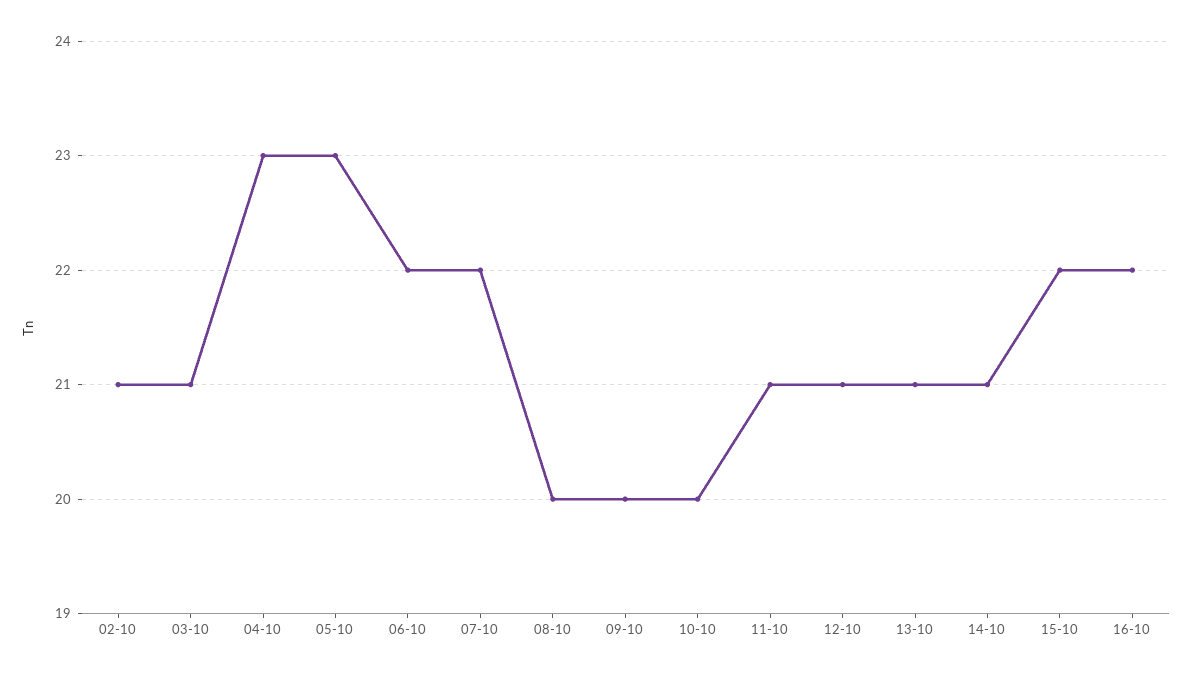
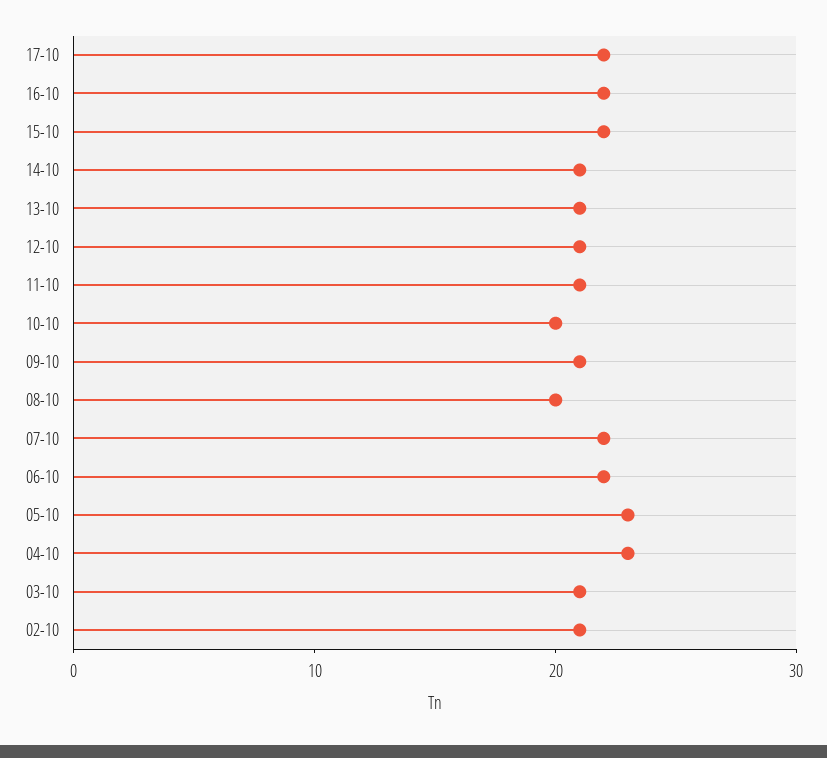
09-10: 20 -> 21
17-10: none -> 22

